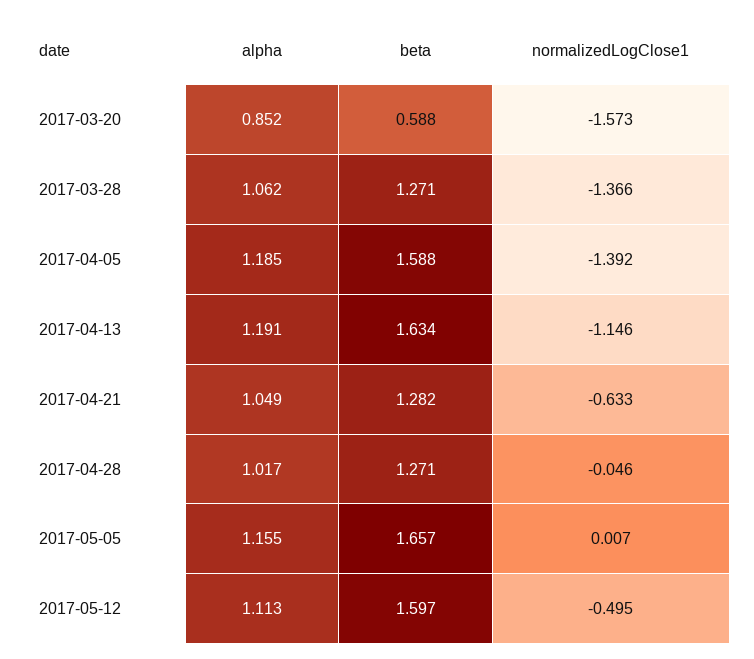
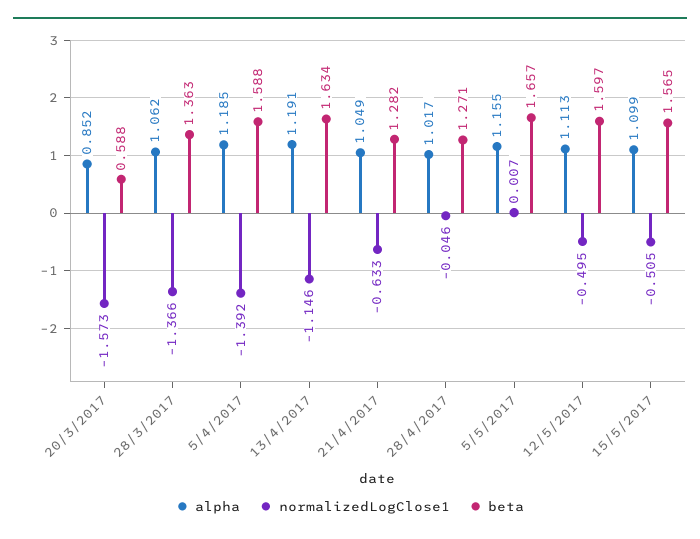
beta, 2017-03-28: 1.271 -> 1.363
alpha, 15/5/2017: none -> 1.099
normalizedLogClose1, 15/5/2017: none -> -0.505
beta, 15/5/2017: none -> 1.565

